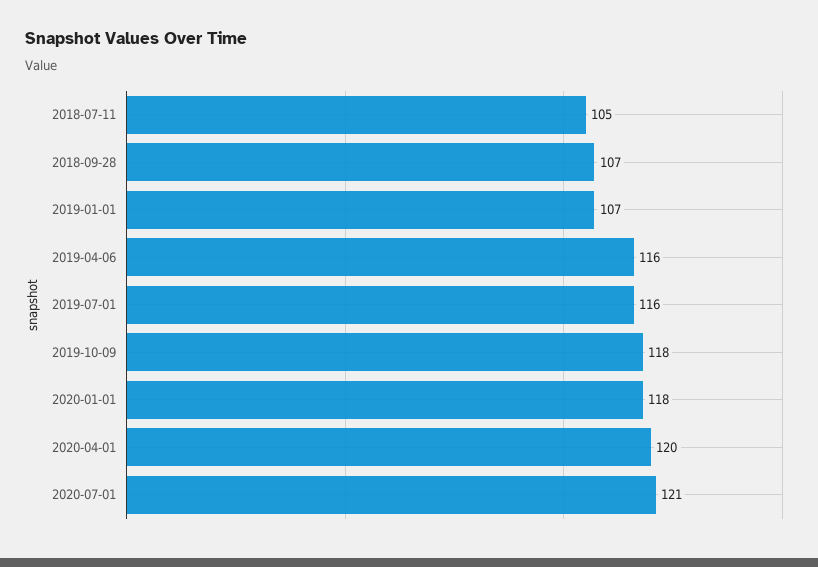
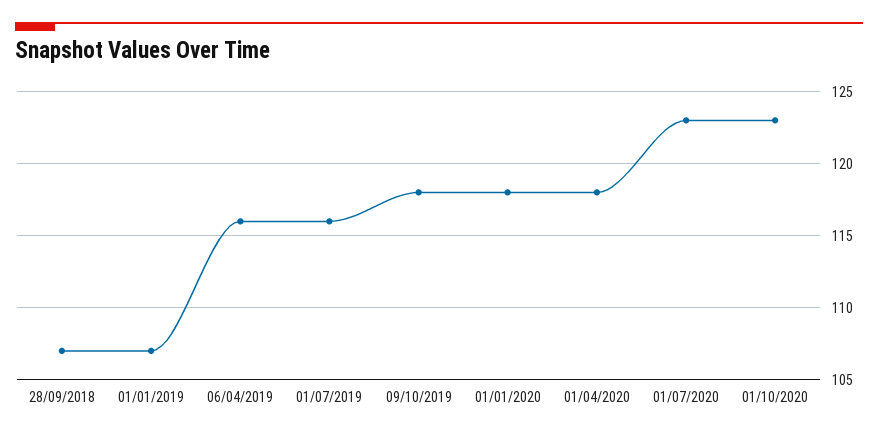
2018-07-11: 105 -> none
2020-04-01: 120 -> 118
2020-07-01: 121 -> 123
01/10/2020: none -> 123

